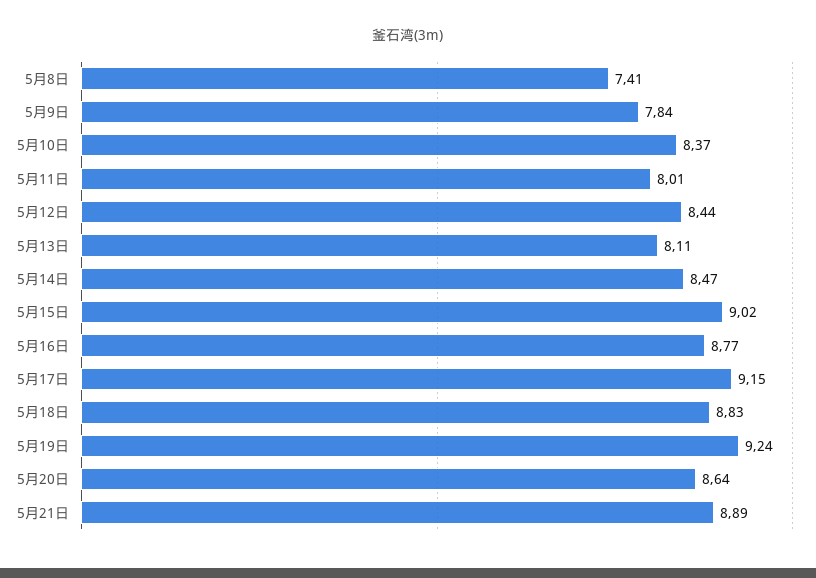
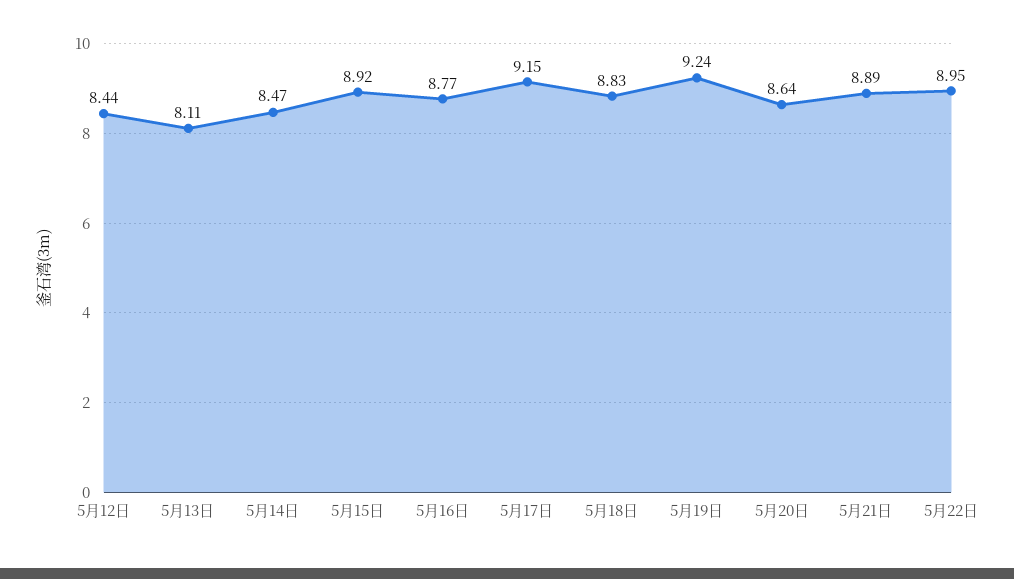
5月8日: 7.41 -> none
5月9日: 7.84 -> none
5月10日: 8.37 -> none
5月11日: 8.01 -> none
5月15日: 9.02 -> 8.92
5月22日: none -> 8.95

